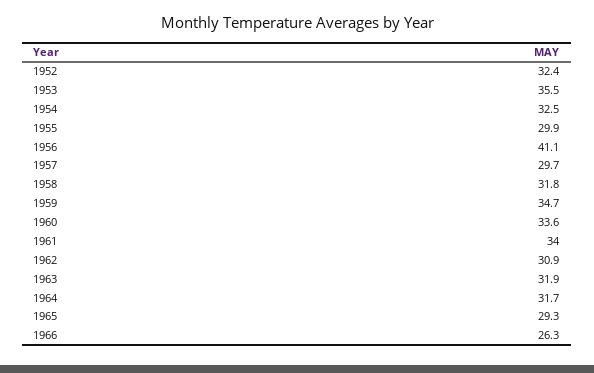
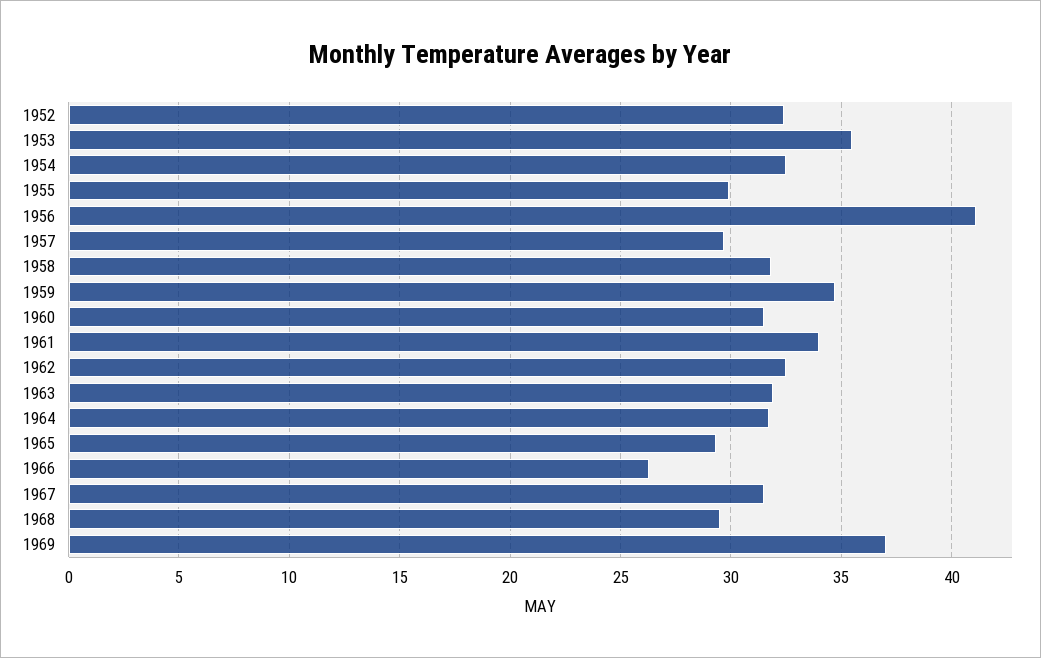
1960: 33.6 -> 31.5
1962: 30.9 -> 32.5
1967: none -> 31.5
1968: none -> 29.5
1969: none -> 37

